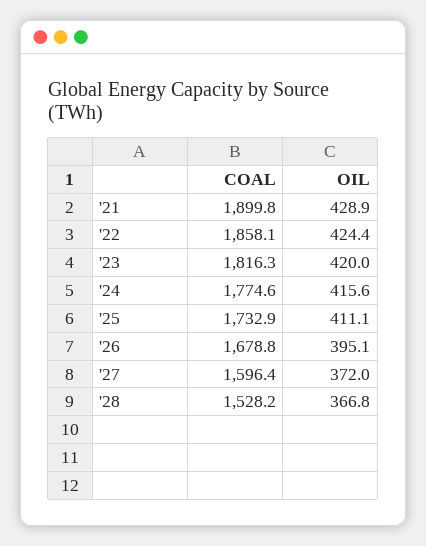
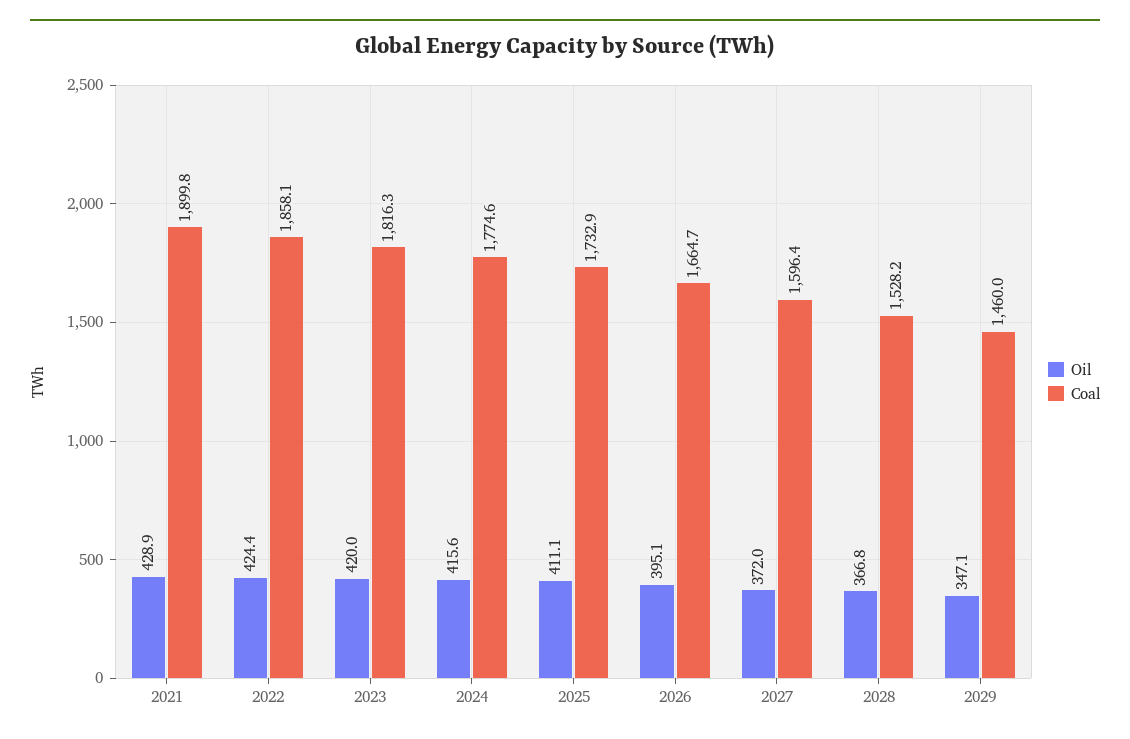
COAL, '26: 1678.8 -> 1664.7
OIL, 2029: none -> 347.1
COAL, 2029: none -> 1460

